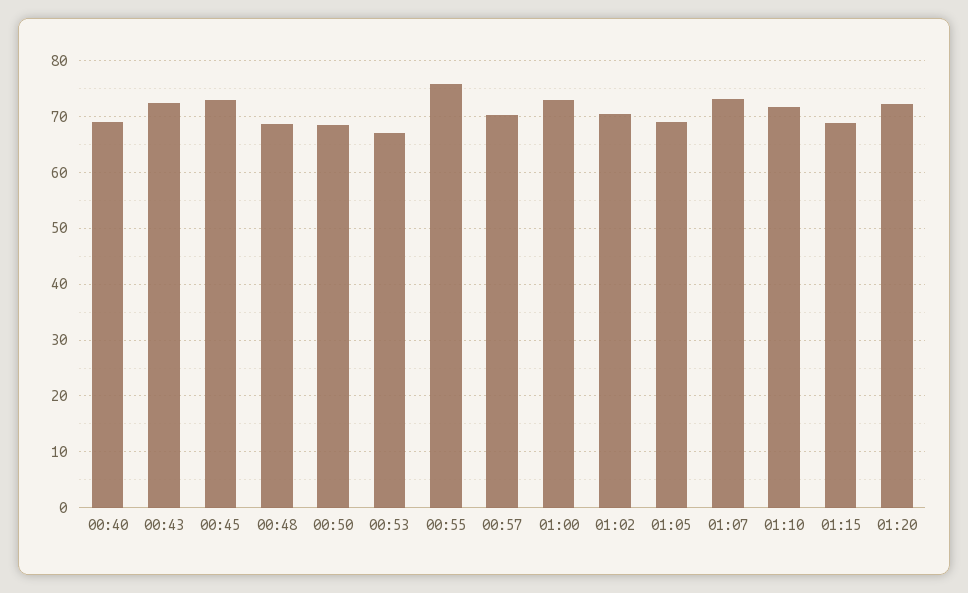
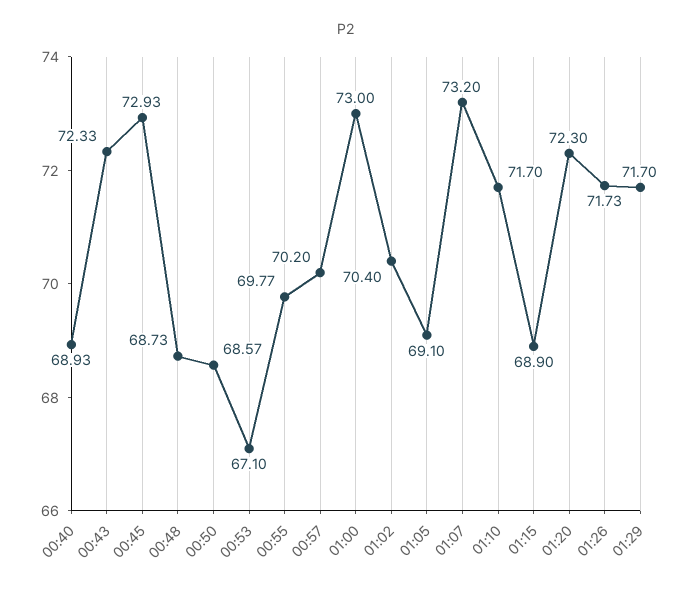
00:55: 76 -> 69.77
01:26: none -> 71.73
01:29: none -> 71.7

